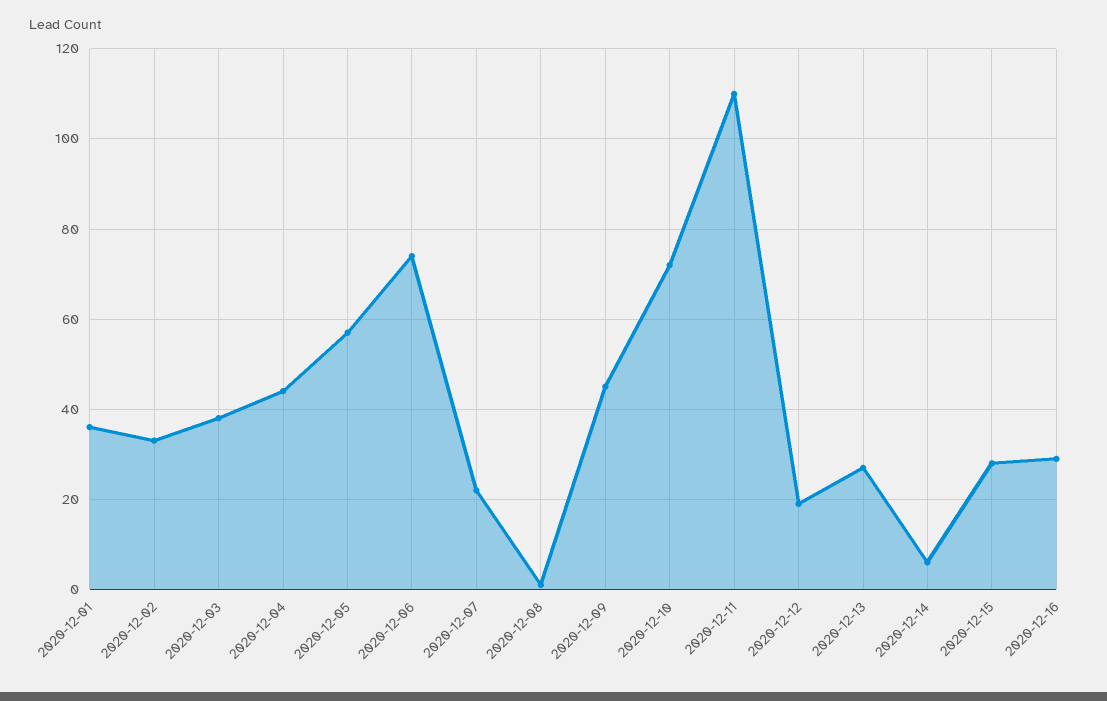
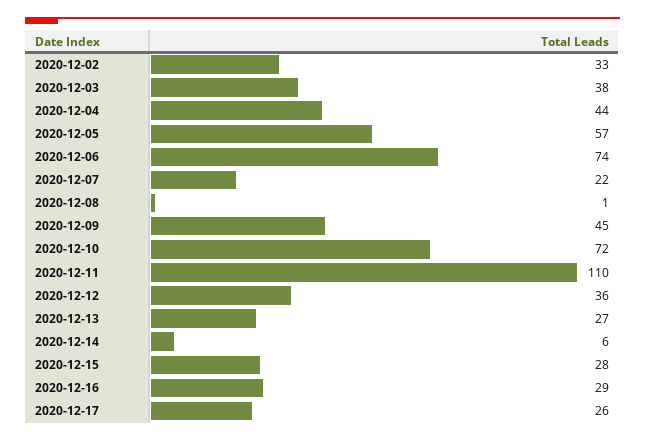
2020-12-01: 35 -> none
2020-12-12: 20 -> 36
2020-12-17: none -> 26

